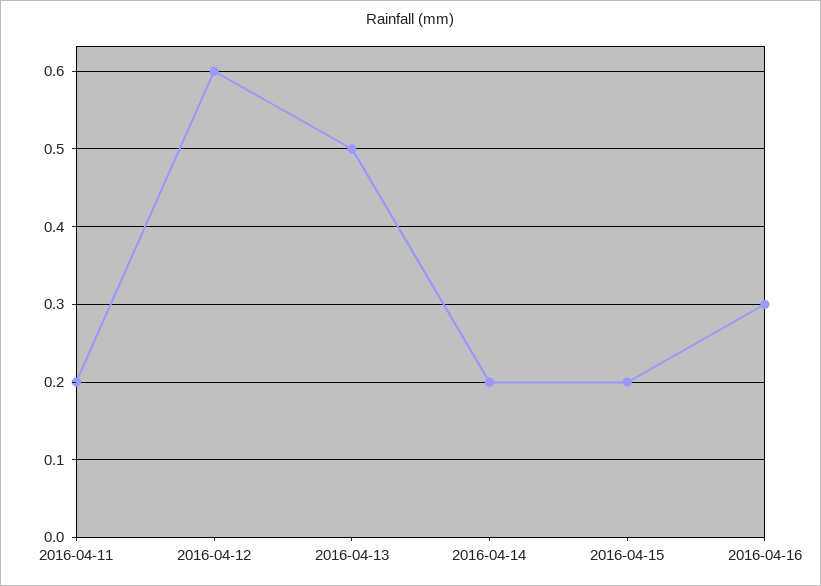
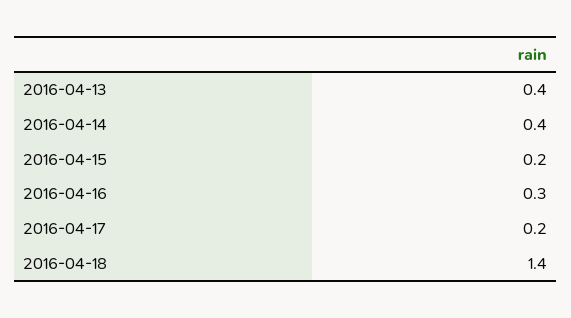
2016-04-11: 0.2 -> none
2016-04-12: 0.6 -> none
2016-04-13: 0.5 -> 0.4
2016-04-14: 0.2 -> 0.4
2016-04-17: none -> 0.2
2016-04-18: none -> 1.4

